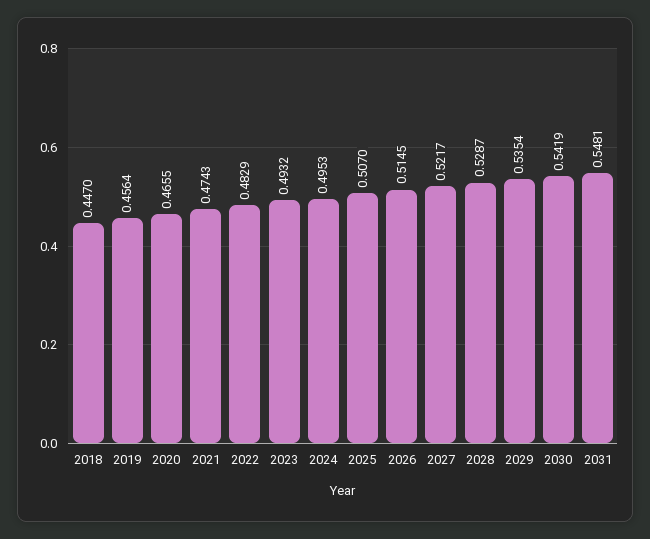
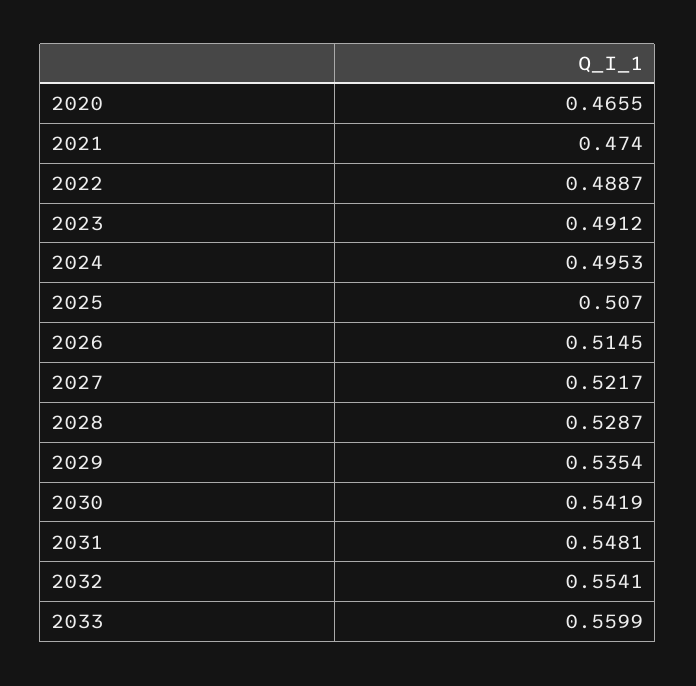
2018: 0.447 -> none
2019: 0.4564 -> none
2021: 0.4743 -> 0.474
2022: 0.4829 -> 0.4887
2023: 0.4932 -> 0.4912
2032: none -> 0.5541
2033: none -> 0.5599

